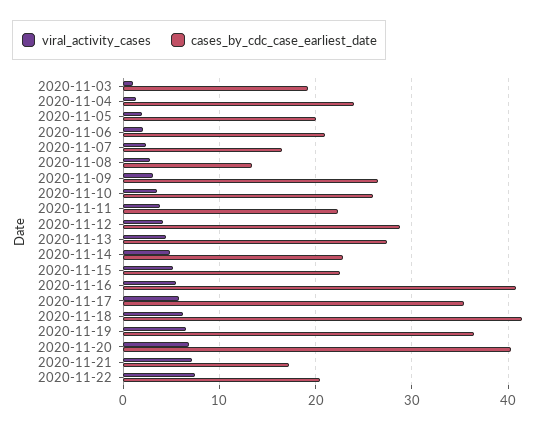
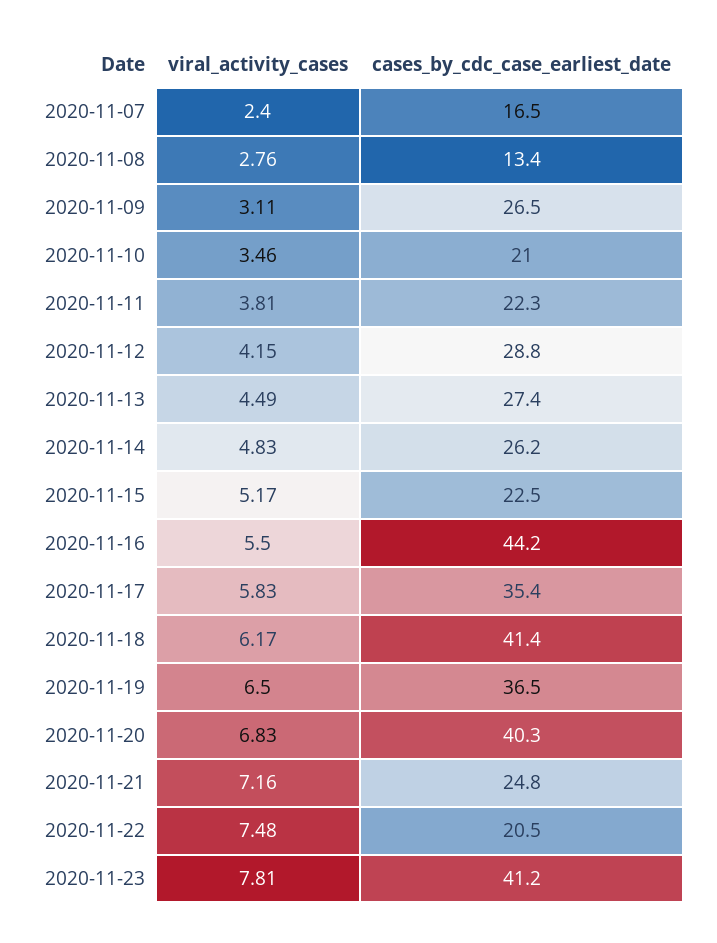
viral_activity_cases, 2020-11-03: 1 -> none
cases_by_cdc_case_earliest_date, 2020-11-03: 19 -> none
viral_activity_cases, 2020-11-04: 1 -> none
cases_by_cdc_case_earliest_date, 2020-11-04: 24 -> none
viral_activity_cases, 2020-11-05: 2 -> none
cases_by_cdc_case_earliest_date, 2020-11-05: 20 -> none
viral_activity_cases, 2020-11-06: 2 -> none
cases_by_cdc_case_earliest_date, 2020-11-06: 21 -> none
cases_by_cdc_case_earliest_date, 2020-11-10: 26 -> 21
cases_by_cdc_case_earliest_date, 2020-11-14: 23 -> 26.2
cases_by_cdc_case_earliest_date, 2020-11-16: 41 -> 44.2
cases_by_cdc_case_earliest_date, 2020-11-21: 17 -> 24.8
viral_activity_cases, 2020-11-23: none -> 7.81
cases_by_cdc_case_earliest_date, 2020-11-23: none -> 41.2

